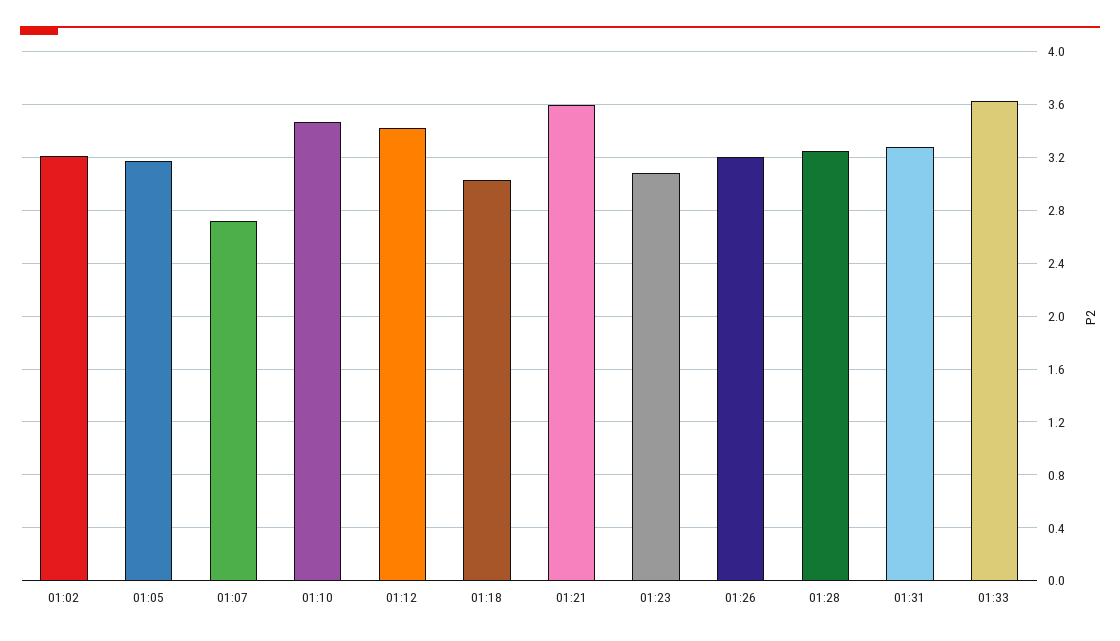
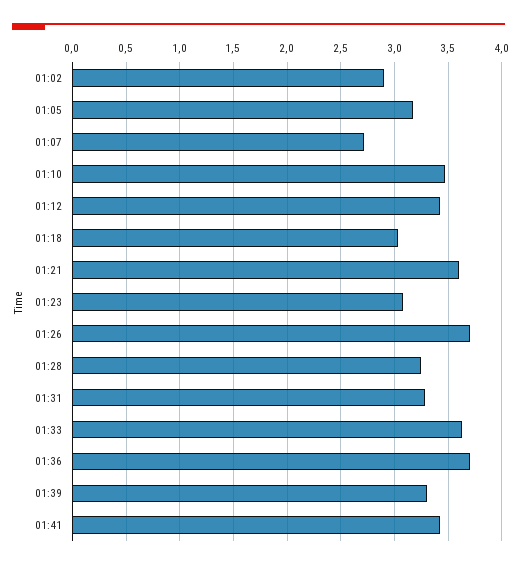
01:02: 3.2 -> 2.9
01:26: 3.2 -> 3.7
01:36: none -> 3.7
01:39: none -> 3.3
01:41: none -> 3.4

